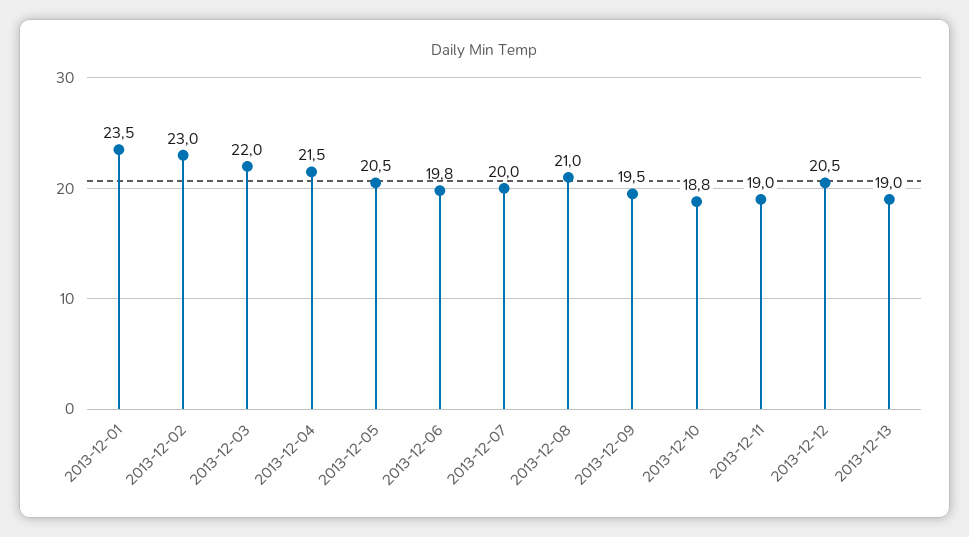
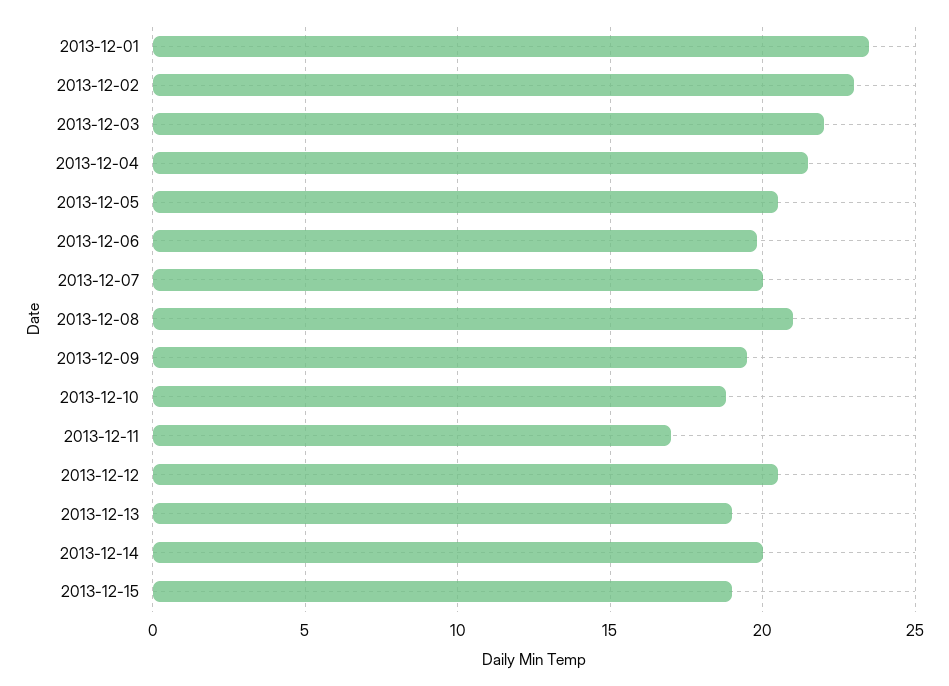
2013-12-11: 19 -> 17
2013-12-14: none -> 20
2013-12-15: none -> 19

